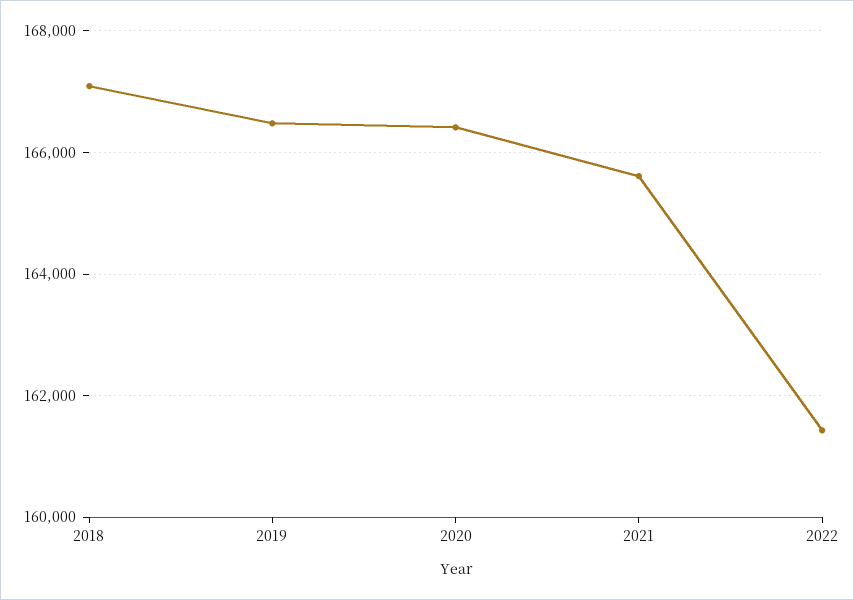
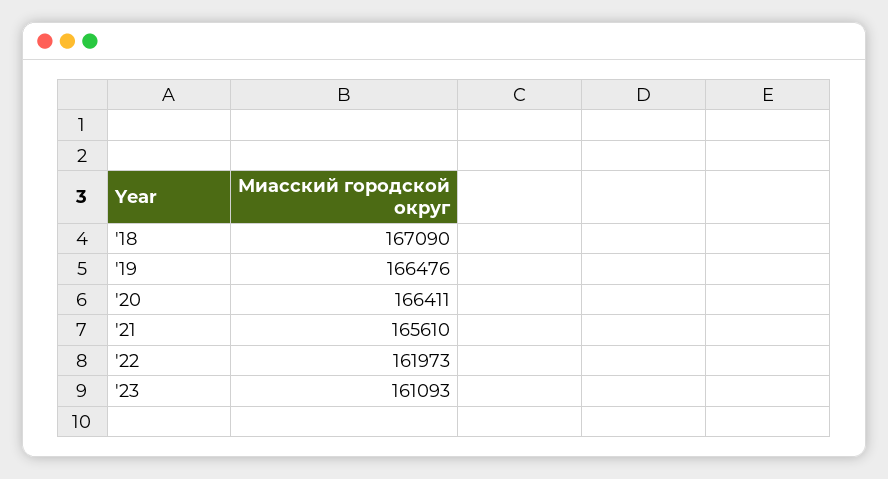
2022: 161400 -> 161973
'23: none -> 161093

